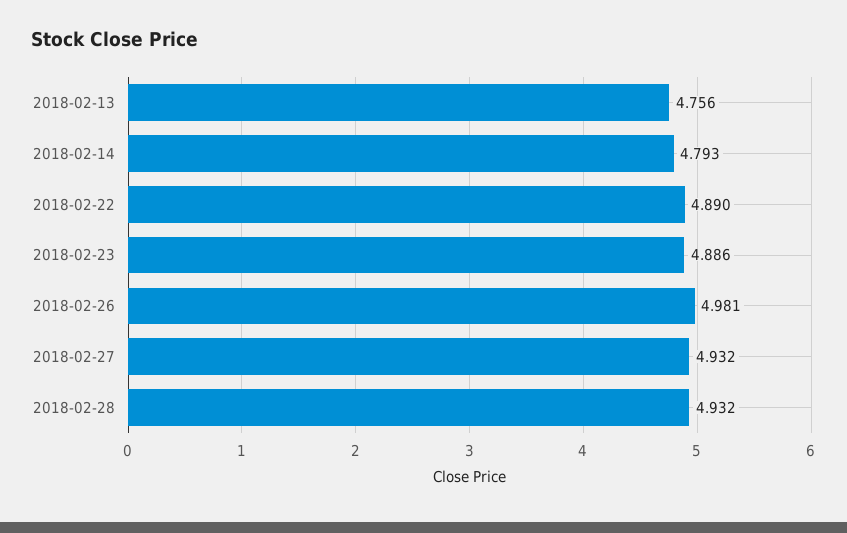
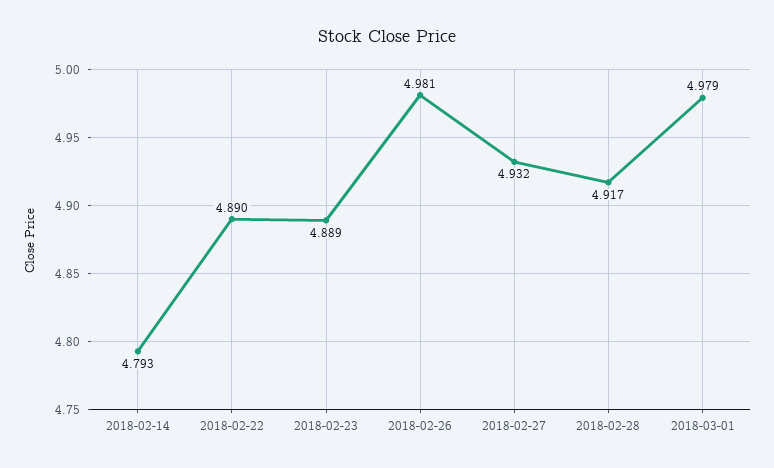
2018-02-13: 4.756 -> none
2018-02-23: 4.886 -> 4.889
2018-02-28: 4.932 -> 4.917
2018-03-01: none -> 4.979

